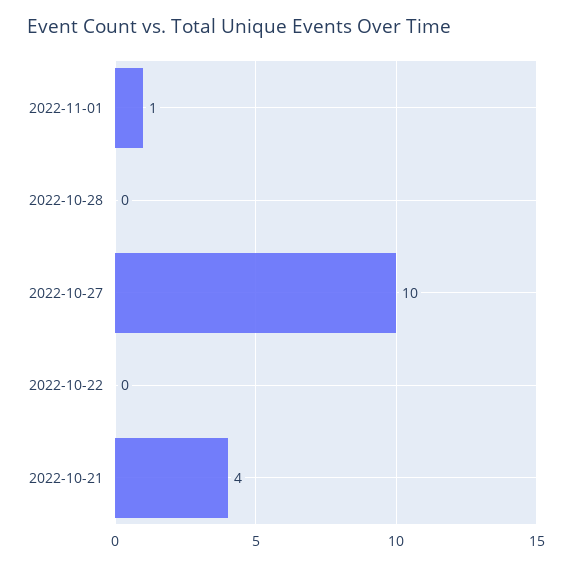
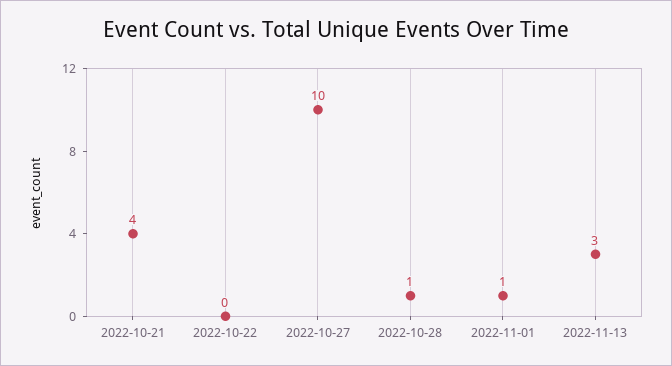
2022-10-28: 0 -> 1
2022-11-13: none -> 3

